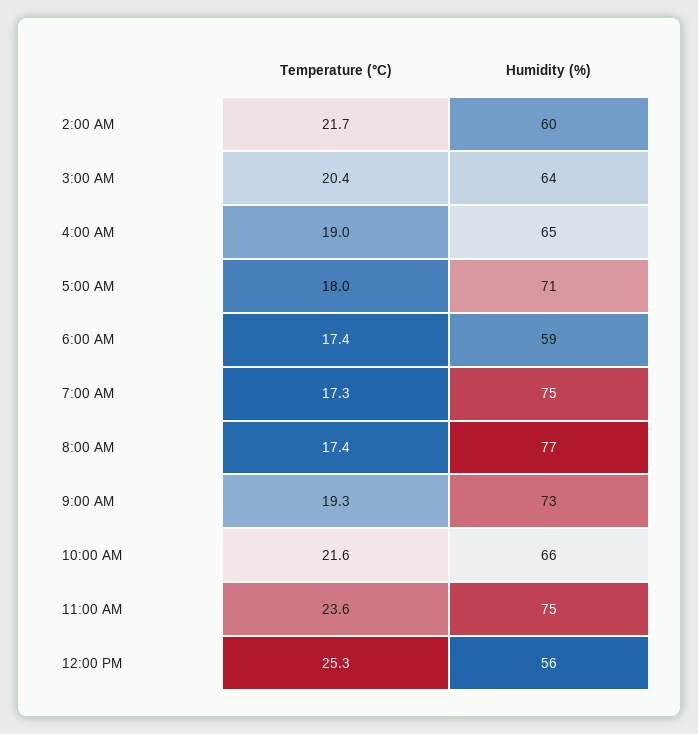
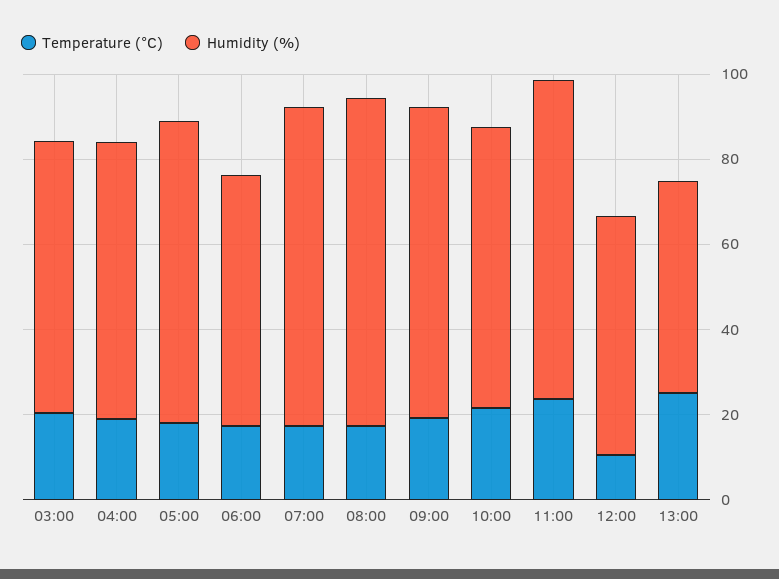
Temperature (°C), 2:00 AM: 21.7 -> none
Humidity (%), 2:00 AM: 60 -> none
Temperature (°C), 12:00 PM: 25.3 -> 10
Temperature (°C), 13:00: none -> 25
Humidity (%), 13:00: none -> 50

